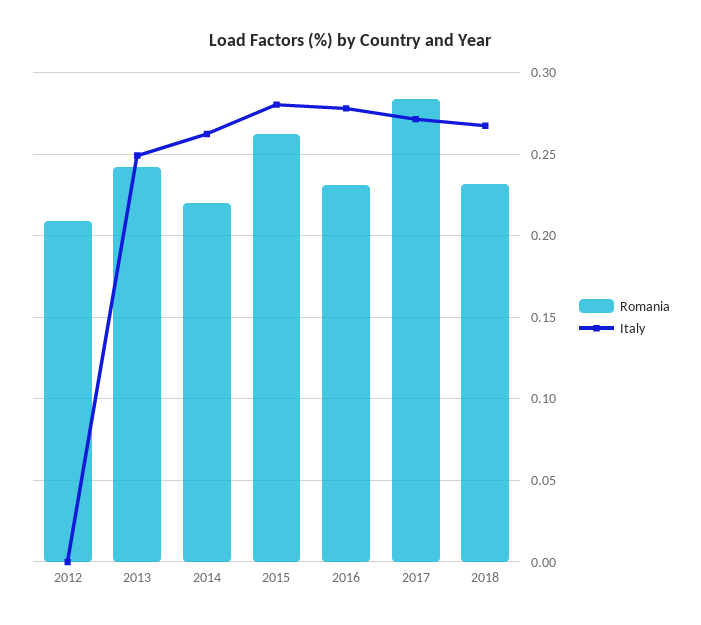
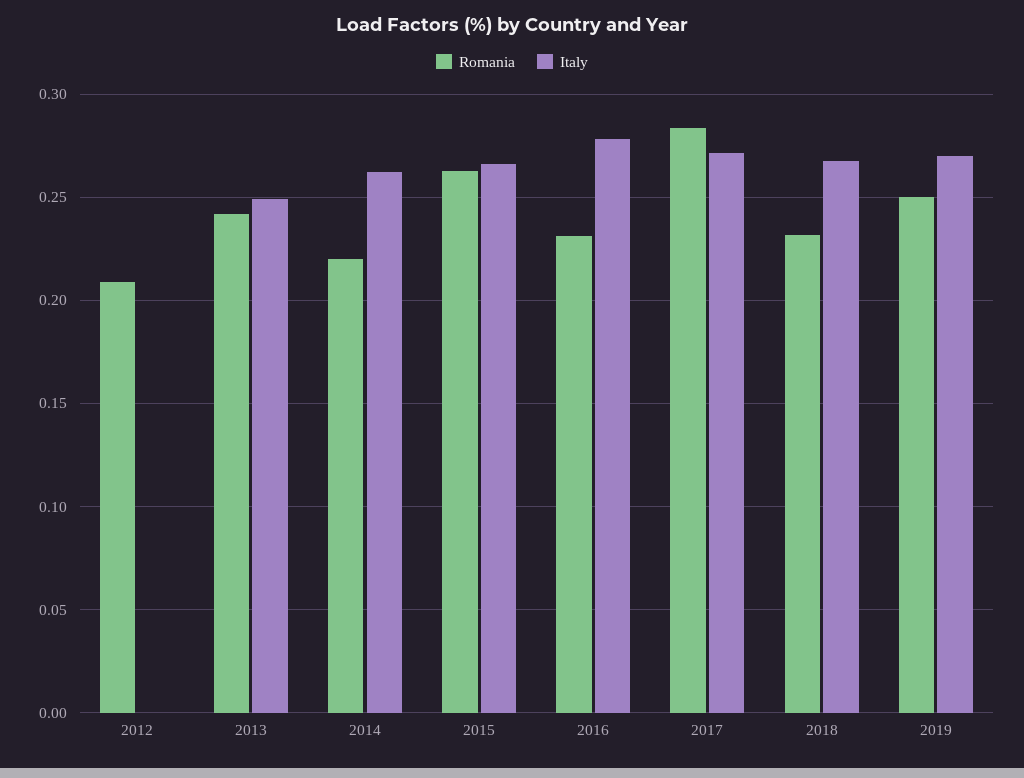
Italy, 2015: 0.28 -> 0.265
Romania, 2019: none -> 0.25
Italy, 2019: none -> 0.27

